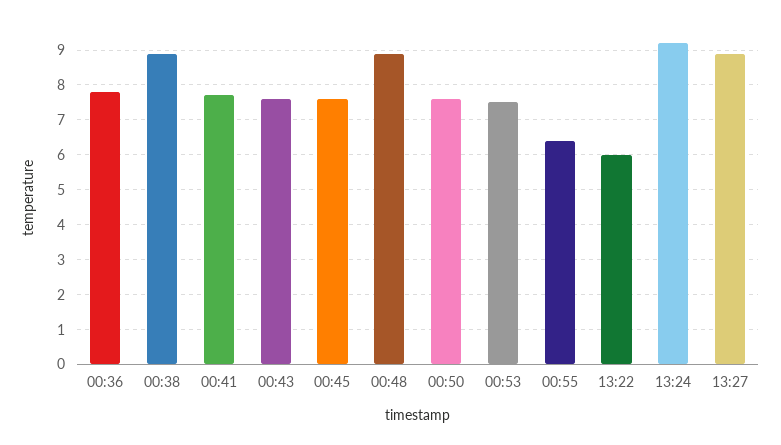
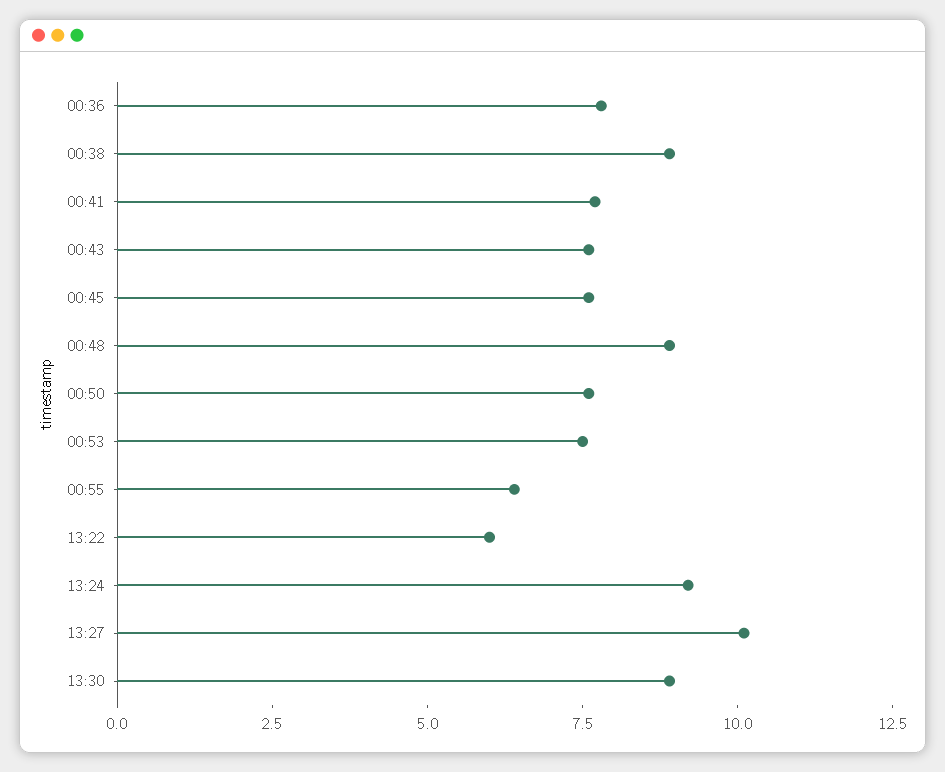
13:27: 9 -> 10
13:30: none -> 9

